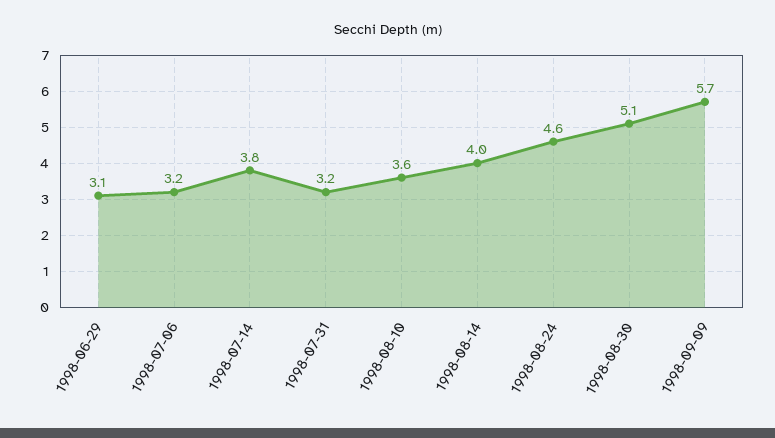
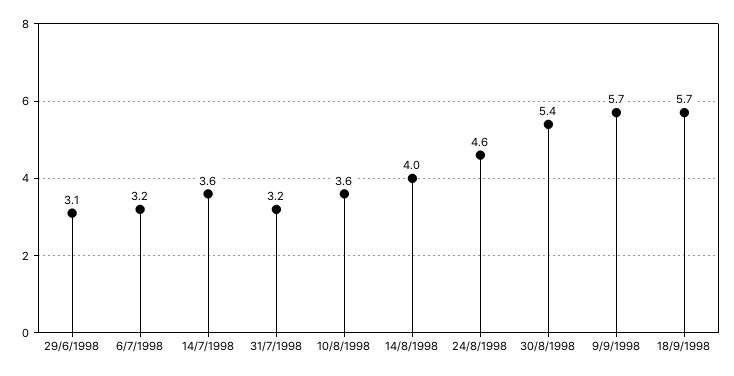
1998-07-14: 3.8 -> 3.6
1998-08-30: 5.1 -> 5.4
18/9/1998: none -> 5.7

